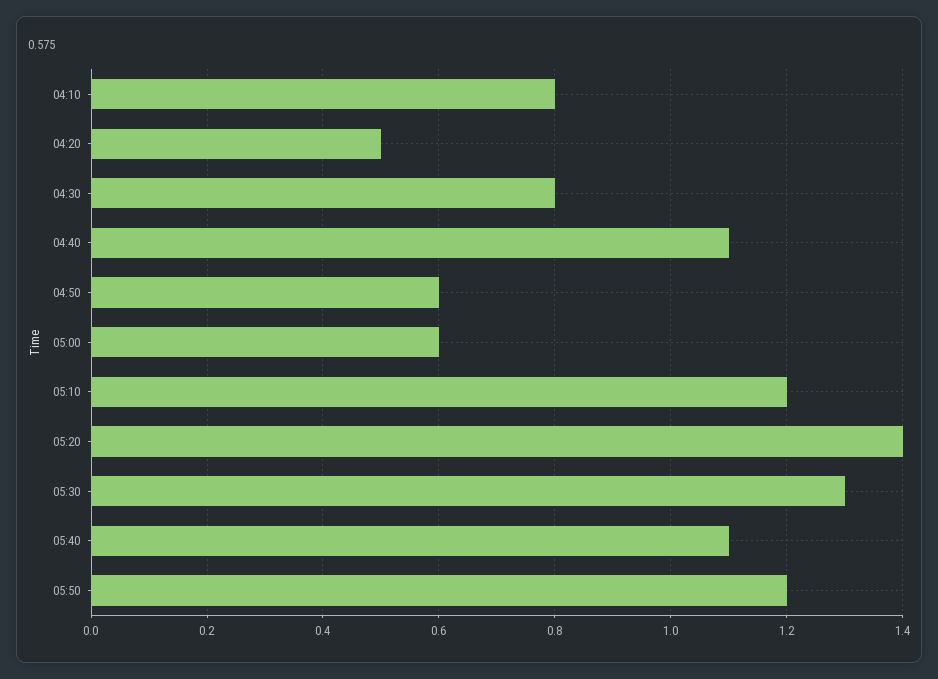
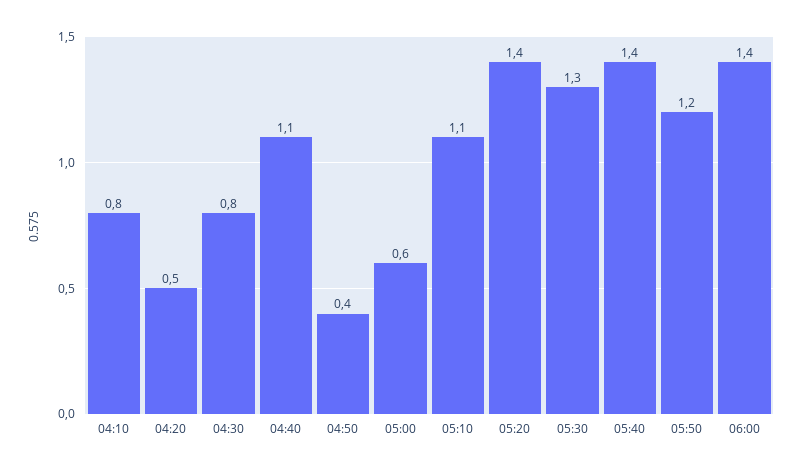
04:50: 0.6 -> 0.4
05:10: 1.2 -> 1.1
05:40: 1.1 -> 1.4
06:00: none -> 1.4

